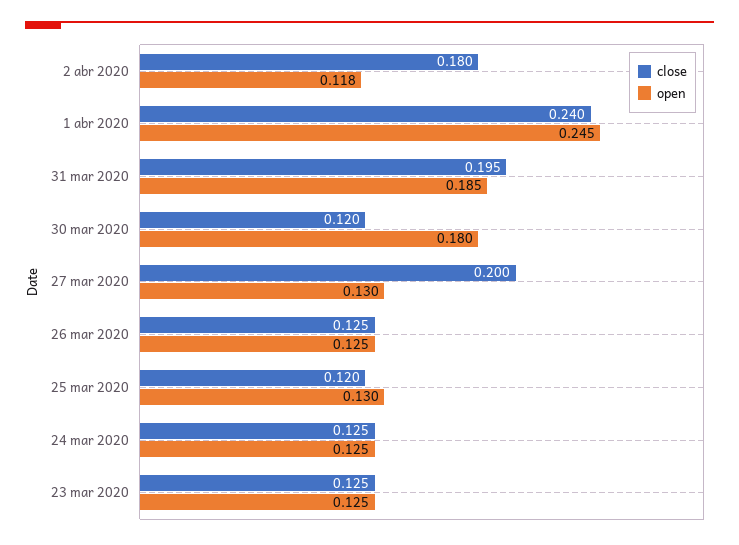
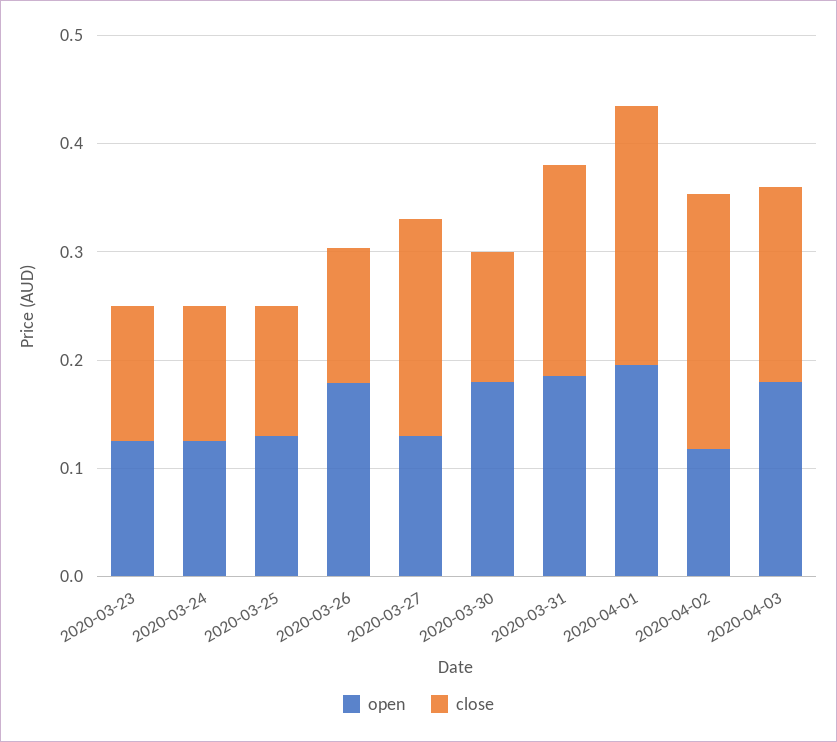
close, 2 abr 2020: 0.18 -> 0.24
open, 1 abr 2020: 0.245 -> 0.2
open, 26 mar 2020: 0.125 -> 0.18
open, 2020-04-03: none -> 0.18
close, 2020-04-03: none -> 0.18

